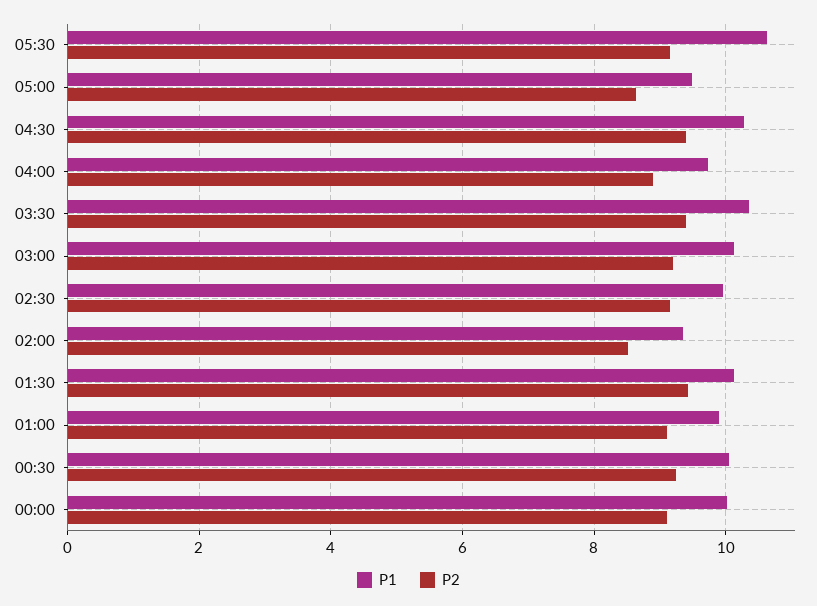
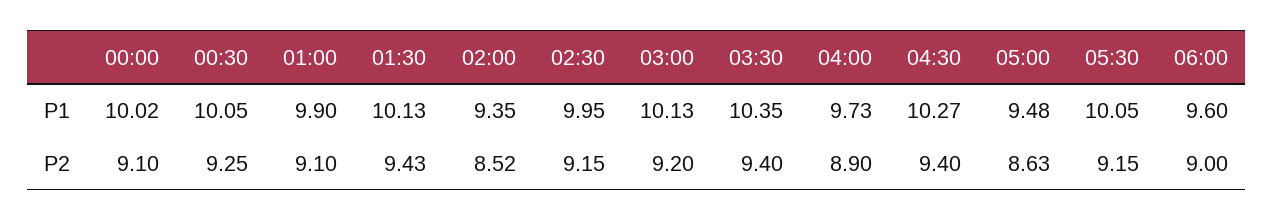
P1, 05:30: 10.6 -> 10.05
P1, 06:00: none -> 9.6
P2, 06:00: none -> 9

